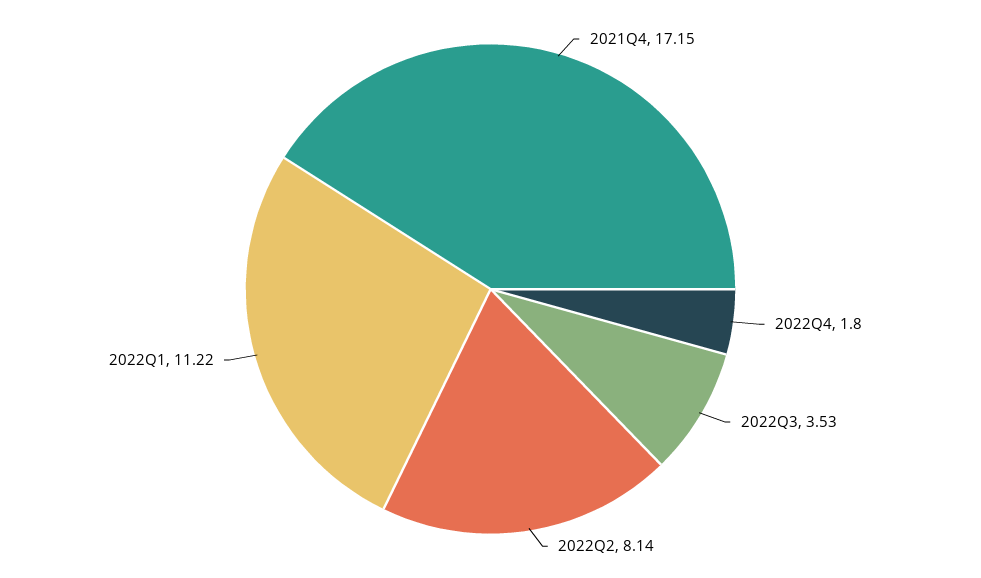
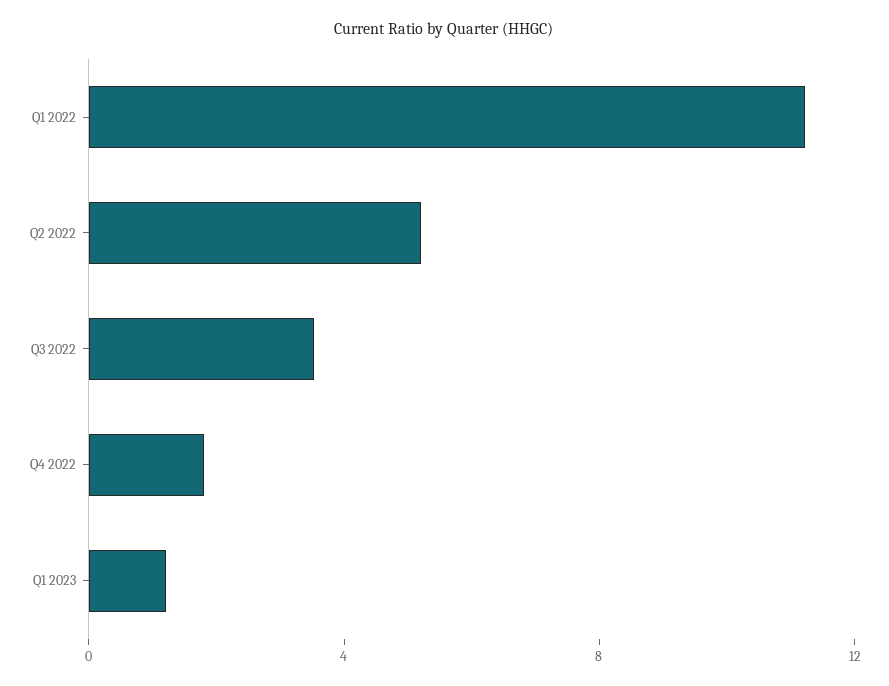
2021Q4: 17.15 -> none
2022Q2: 8.14 -> 5
Q1 2023: none -> 1

